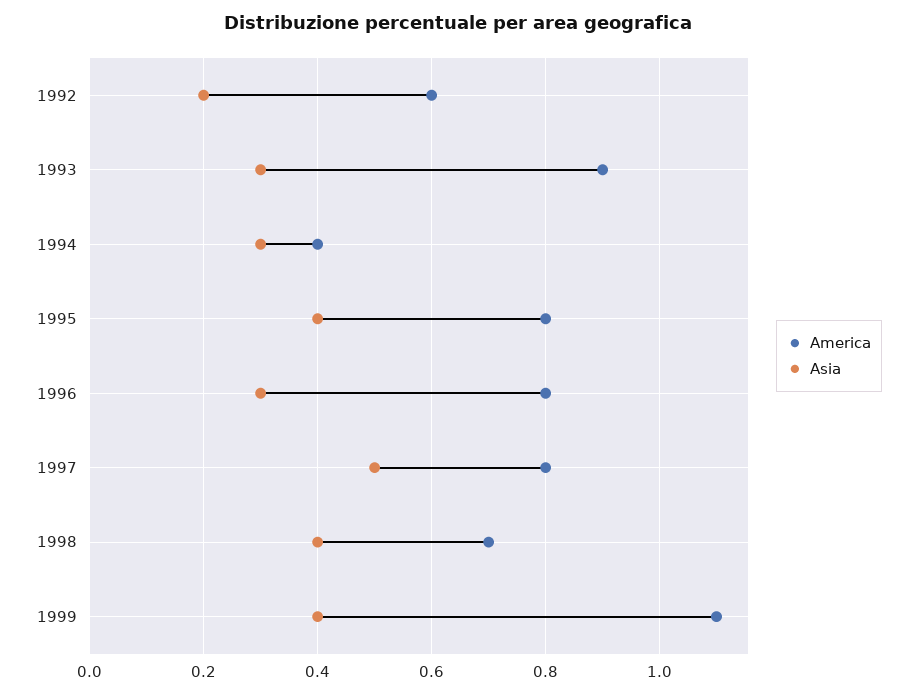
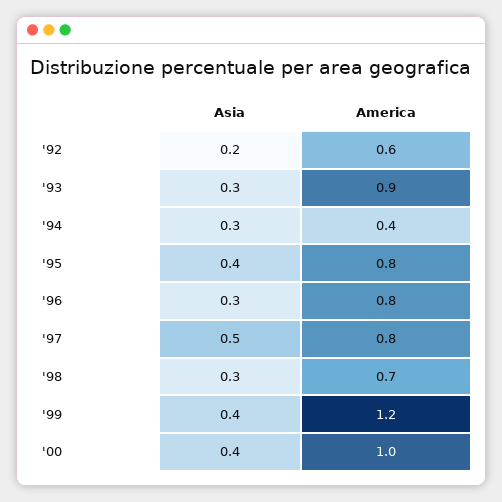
Asia, 1998: 0.4 -> 0.3
America, 1999: 1.1 -> 1.2
Asia, '00: none -> 0.4
America, '00: none -> 1

